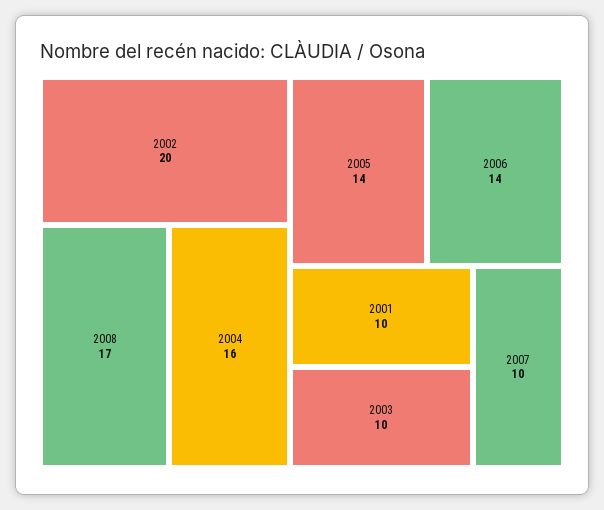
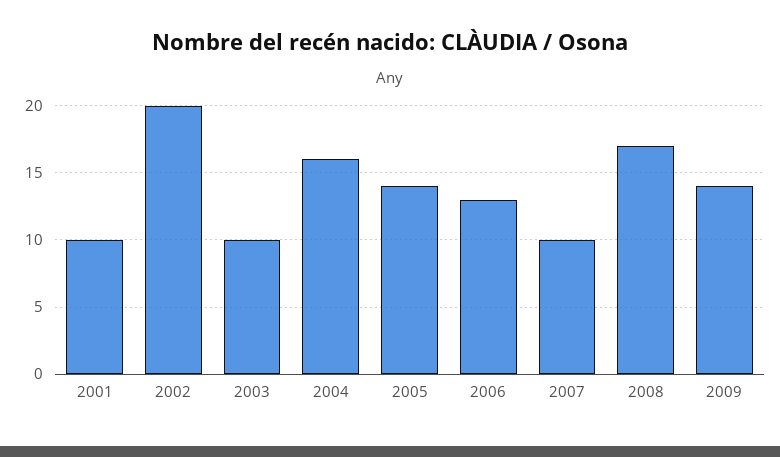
2006: 14 -> 13
2009: none -> 14

